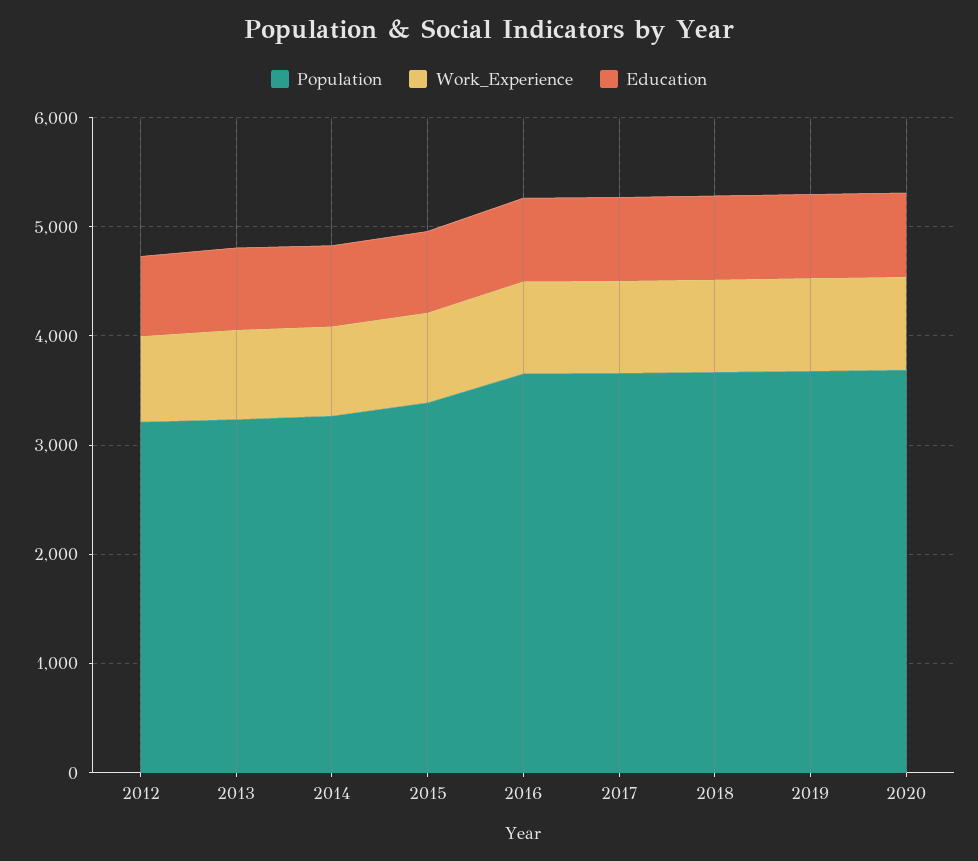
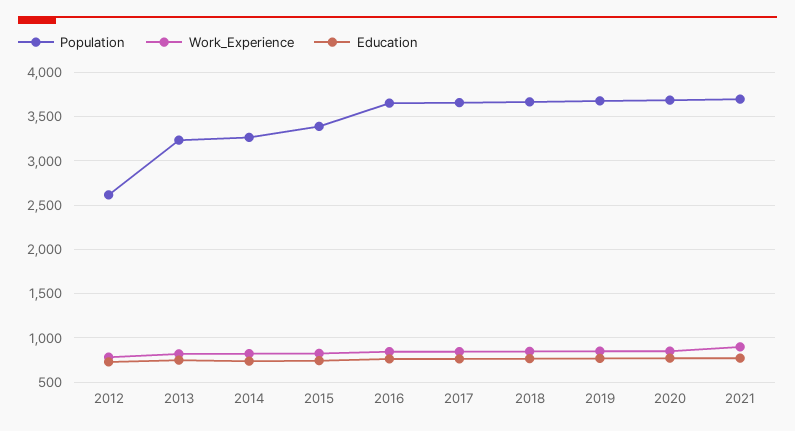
Population, 2012: 3200 -> 2600
Population, 2021: none -> 3700
Work_Experience, 2021: none -> 900
Education, 2021: none -> 800

